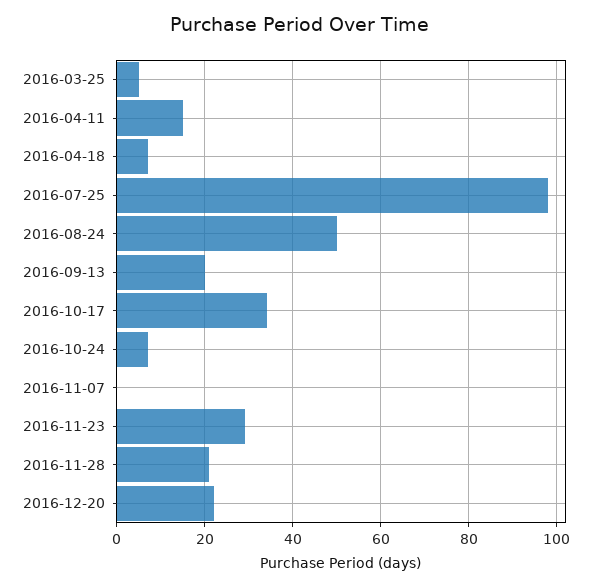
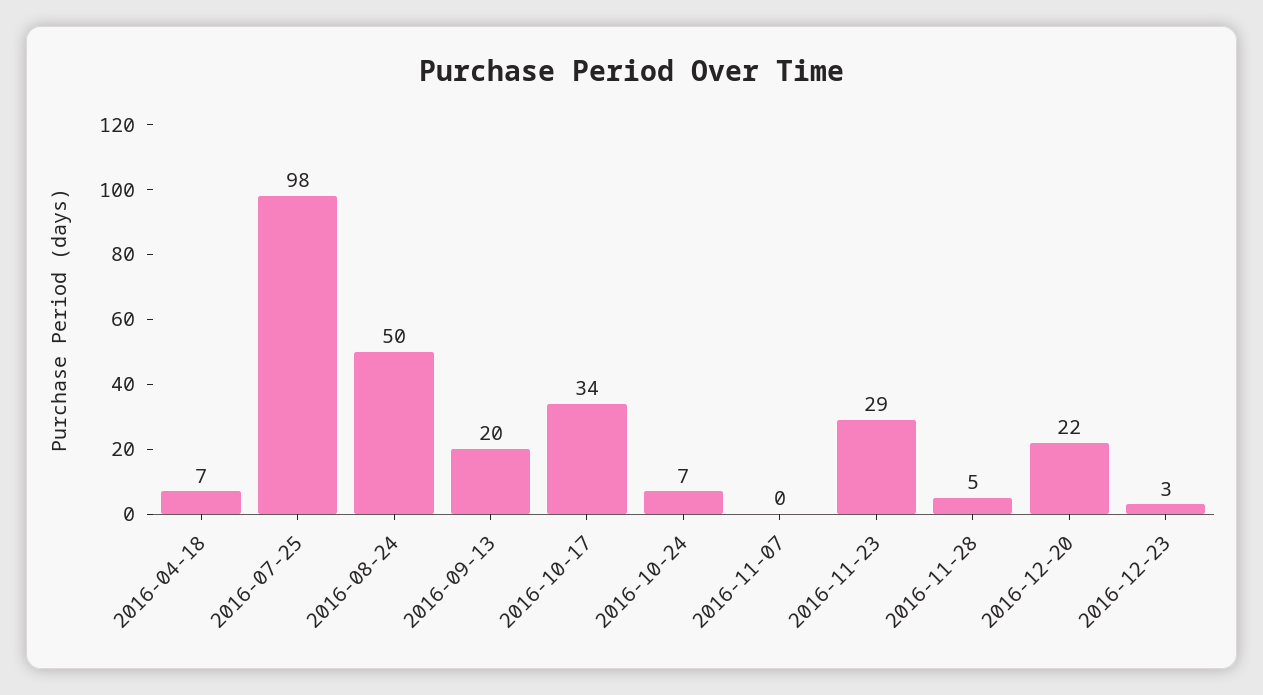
2016-03-25: 5 -> none
2016-04-11: 15 -> none
2016-11-28: 20 -> 5
2016-12-23: none -> 3

